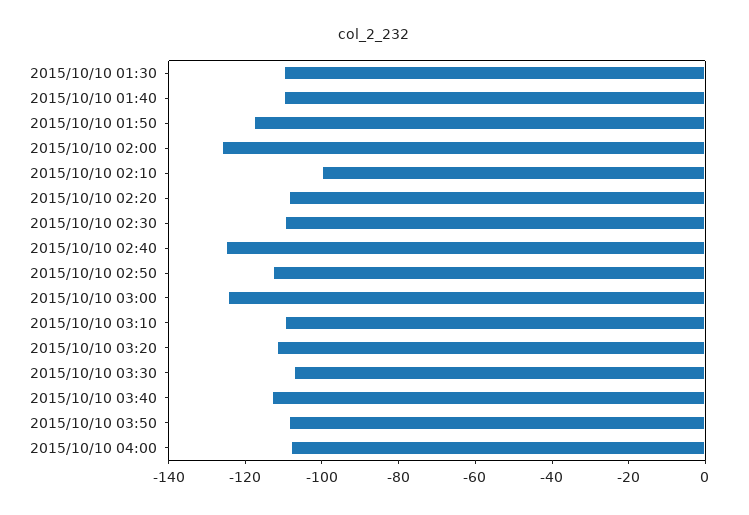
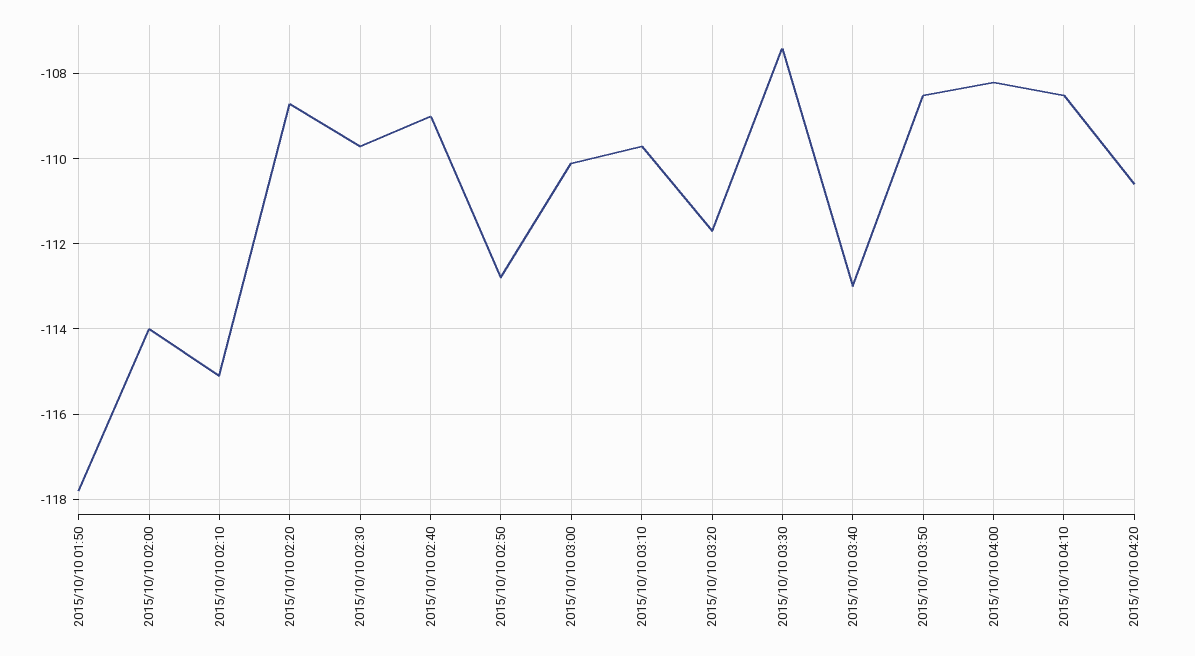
2015/10/10 01:30: -110 -> none
2015/10/10 01:40: -110 -> none
2015/10/10 02:00: -125 -> -114
2015/10/10 02:10: -100 -> -115
2015/10/10 02:40: -125 -> -109
2015/10/10 03:00: -125 -> -110
2015/10/10 04:10: none -> -108.5
2015/10/10 04:20: none -> -110.5

